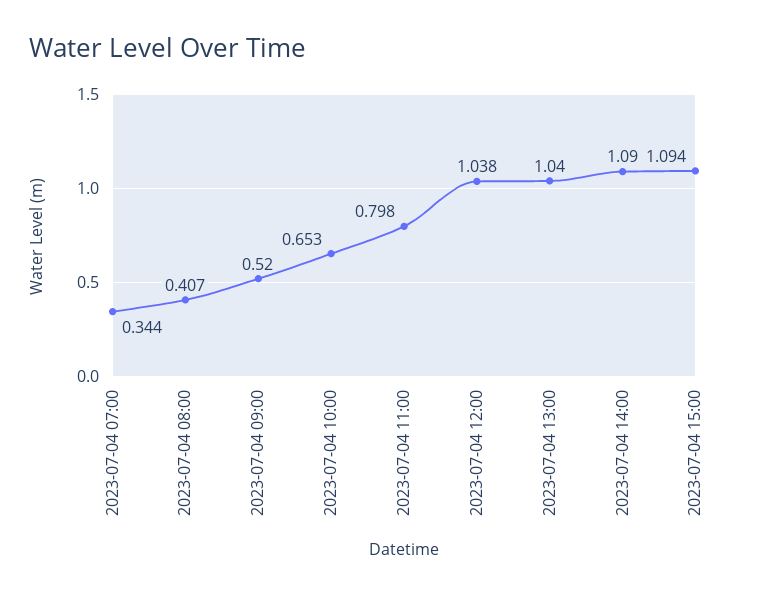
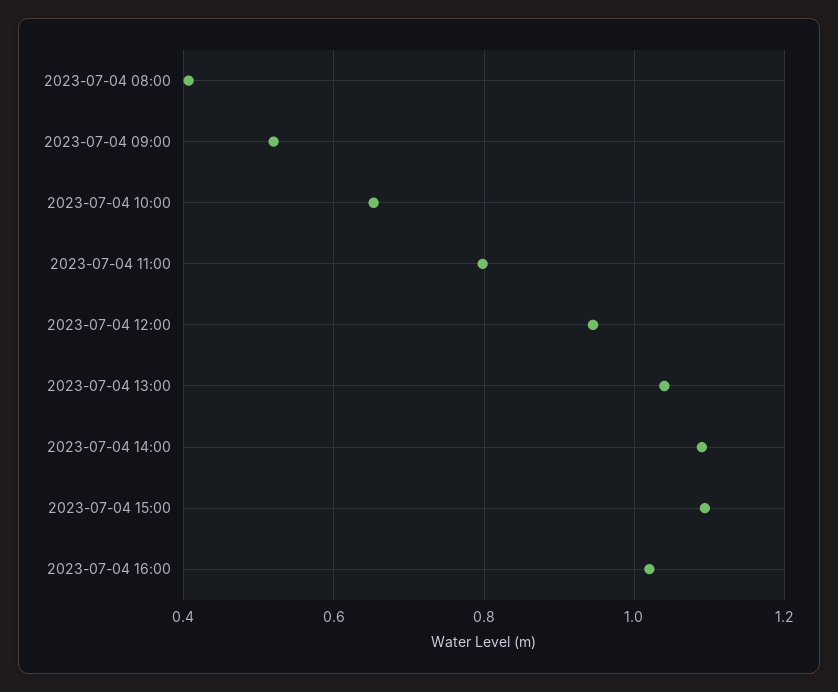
2023-07-04 07:00: 0.344 -> none
2023-07-04 12:00: 1.038 -> 0.94
2023-07-04 16:00: none -> 1.02

